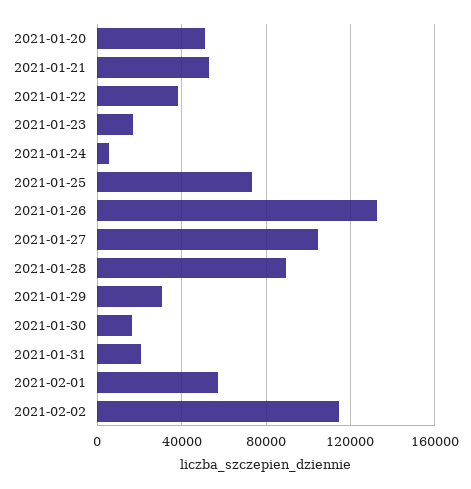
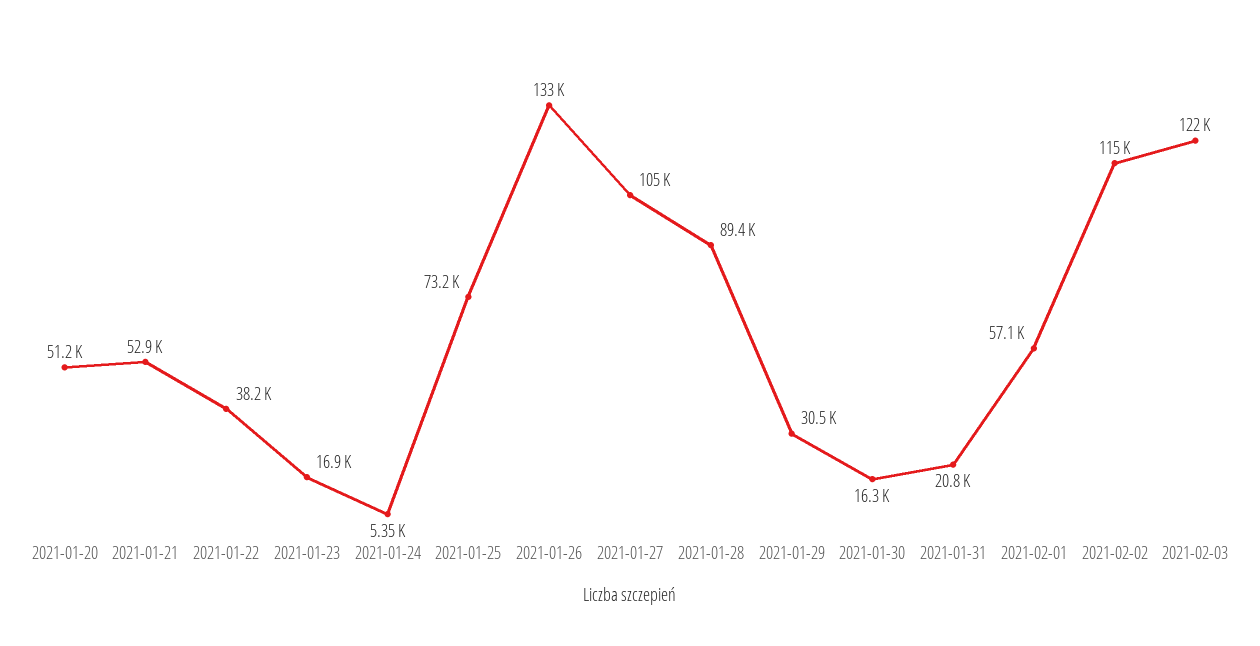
2021-02-03: none -> 122000

